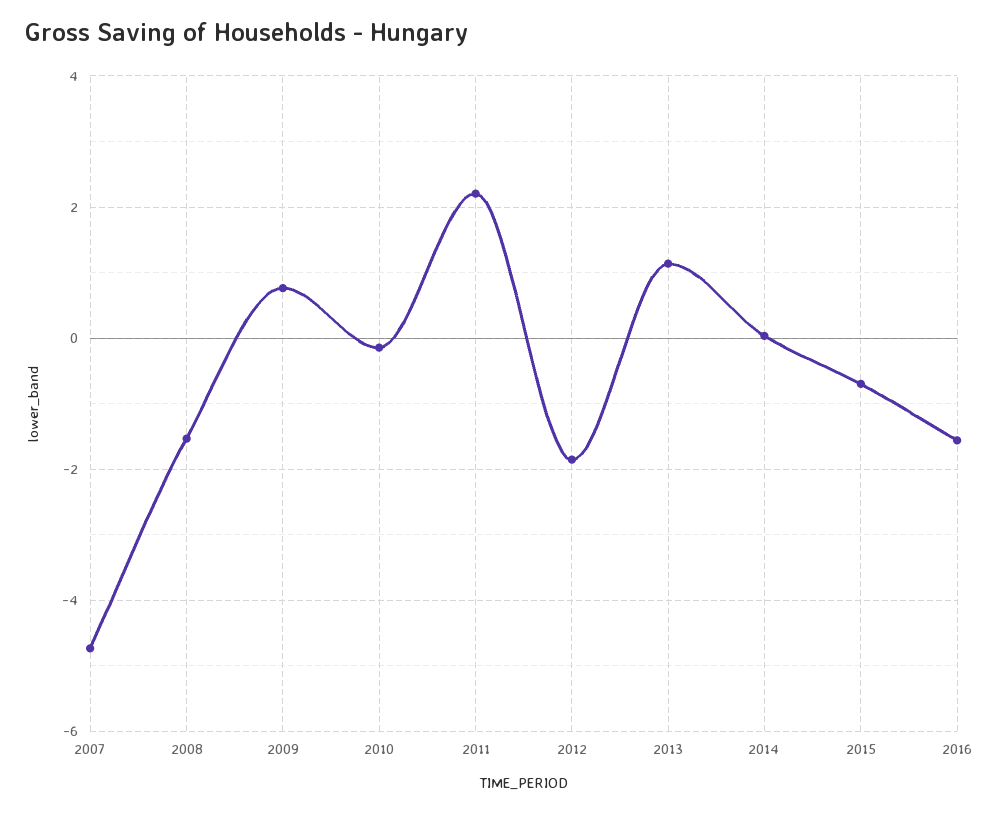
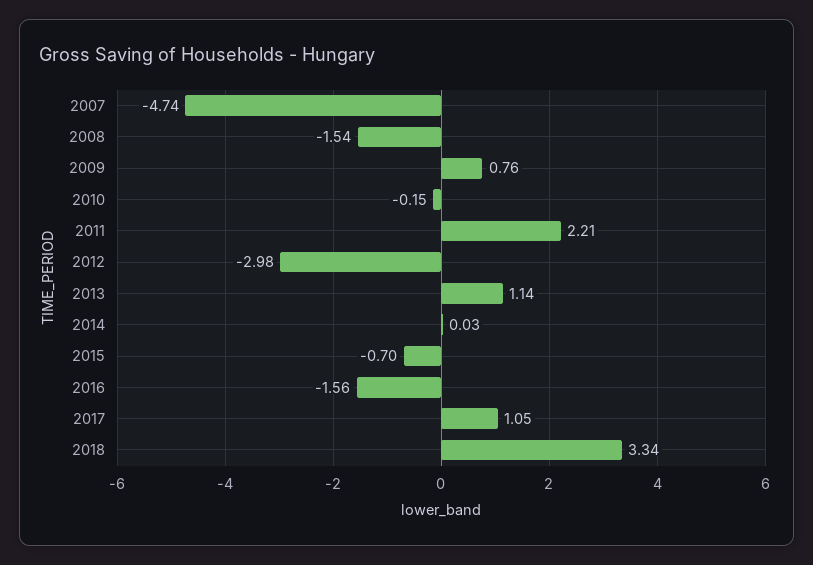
2012: -1.8 -> -2.98
2017: none -> 1.05
2018: none -> 3.34

